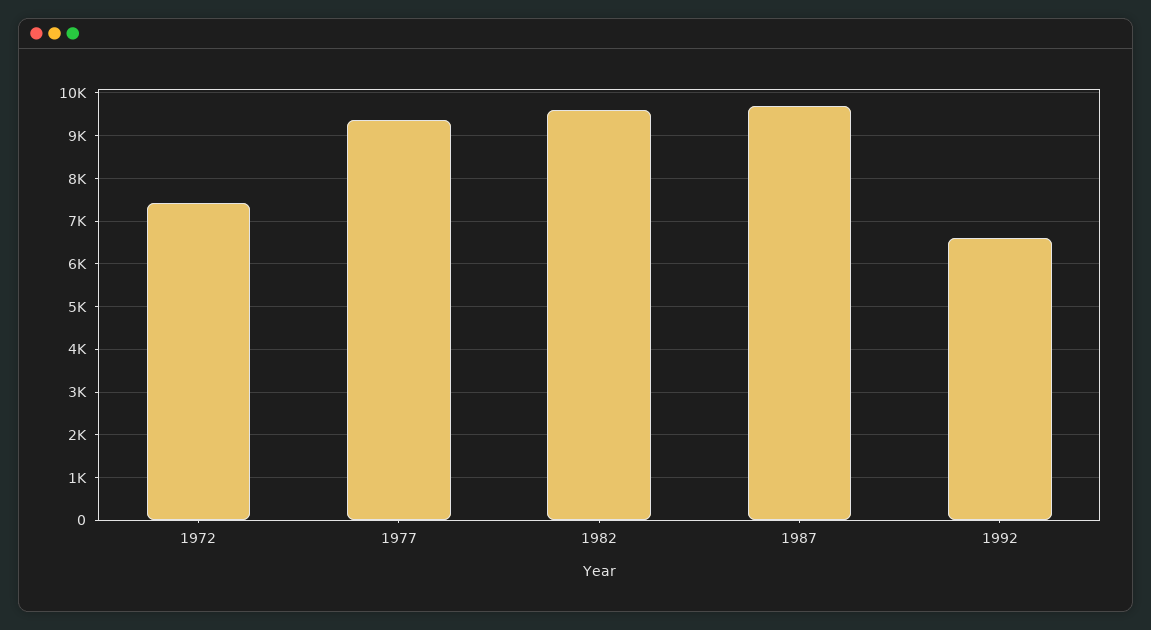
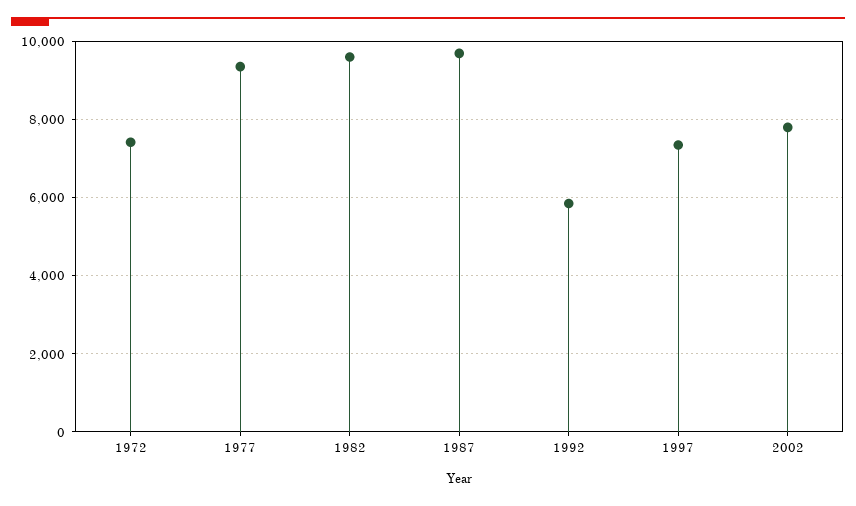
1992: 6600 -> 5800
1997: none -> 7400
2002: none -> 7800

